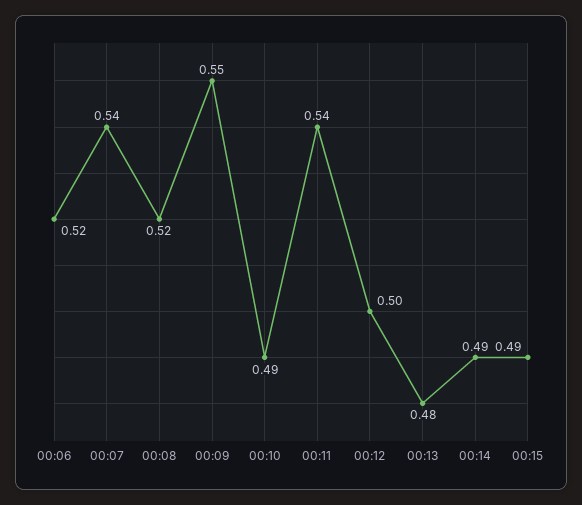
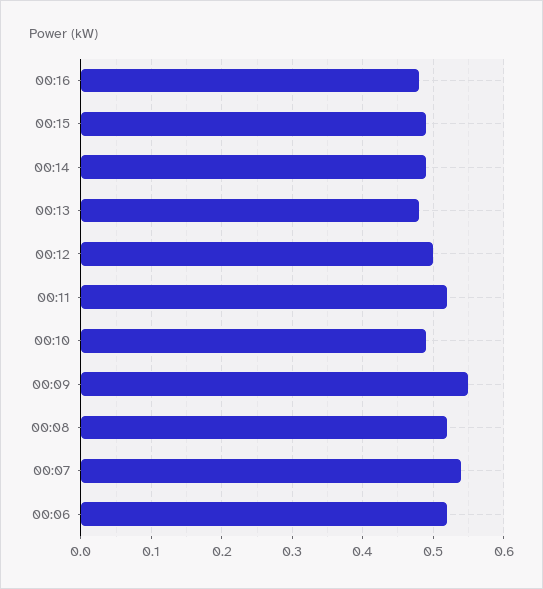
00:11: 0.54 -> 0.52
00:16: none -> 0.48

